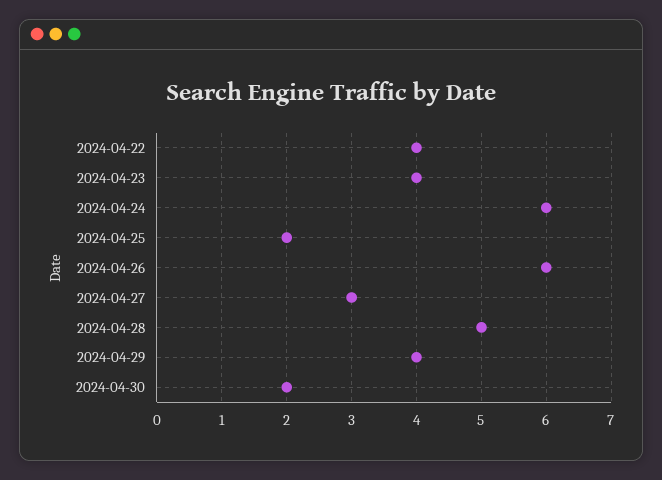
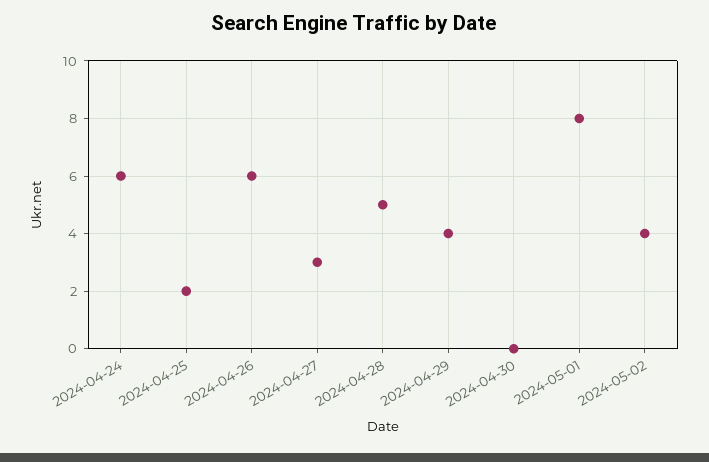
2024-04-22: 4 -> none
2024-04-23: 4 -> none
2024-04-30: 2 -> 0
2024-05-01: none -> 8
2024-05-02: none -> 4

